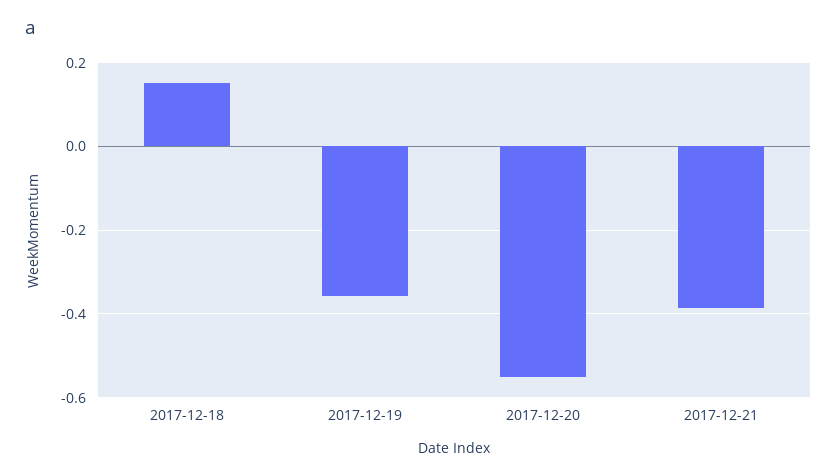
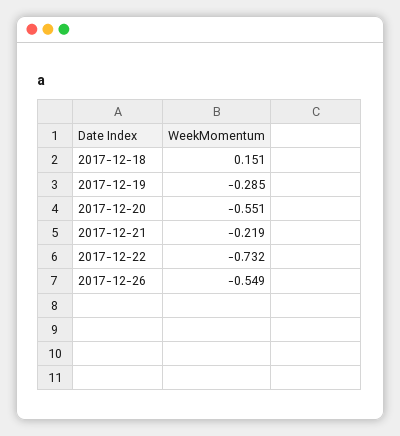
2017-12-19: -0.36 -> -0.285
2017-12-21: -0.38 -> -0.219
2017-12-22: none -> -0.732
2017-12-26: none -> -0.549

